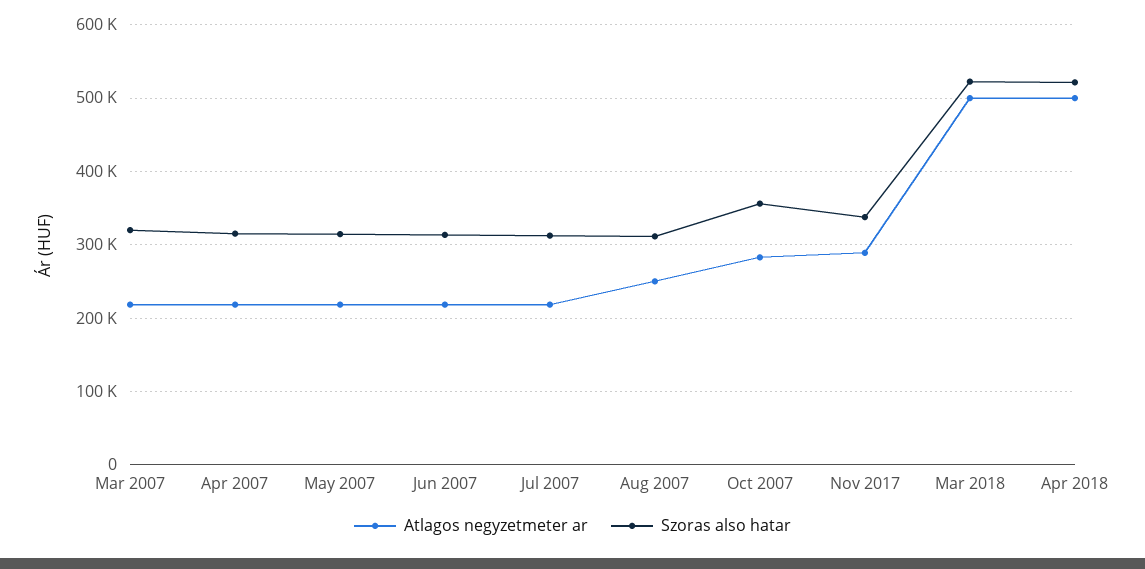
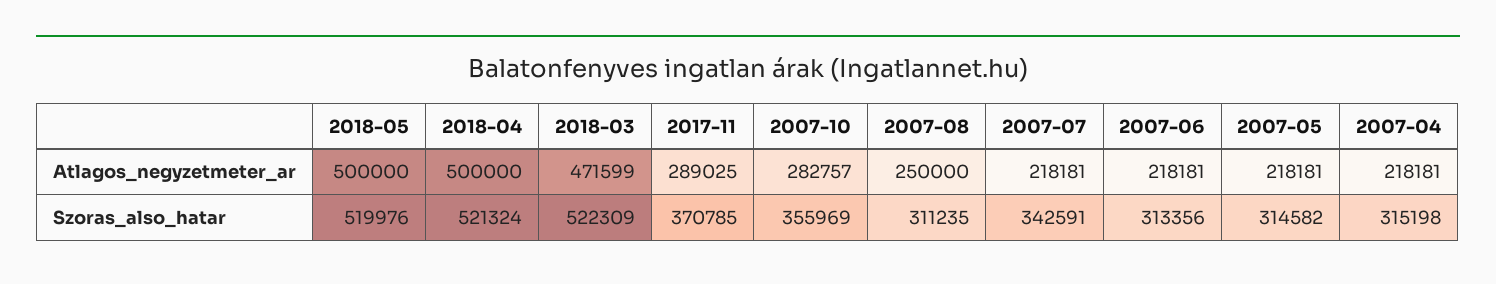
Atlagos negyzetmeter ar, Mar 2007: 220000 -> none
Szoras also hatar, Mar 2007: 320000 -> none
Szoras also hatar, Jul 2007: 310000 -> 342591
Szoras also hatar, Nov 2017: 340000 -> 370785
Atlagos negyzetmeter ar, Mar 2018: 500000 -> 471599
Atlagos negyzetmeter ar, 2018-05: none -> 500000
Szoras also hatar, 2018-05: none -> 519976

